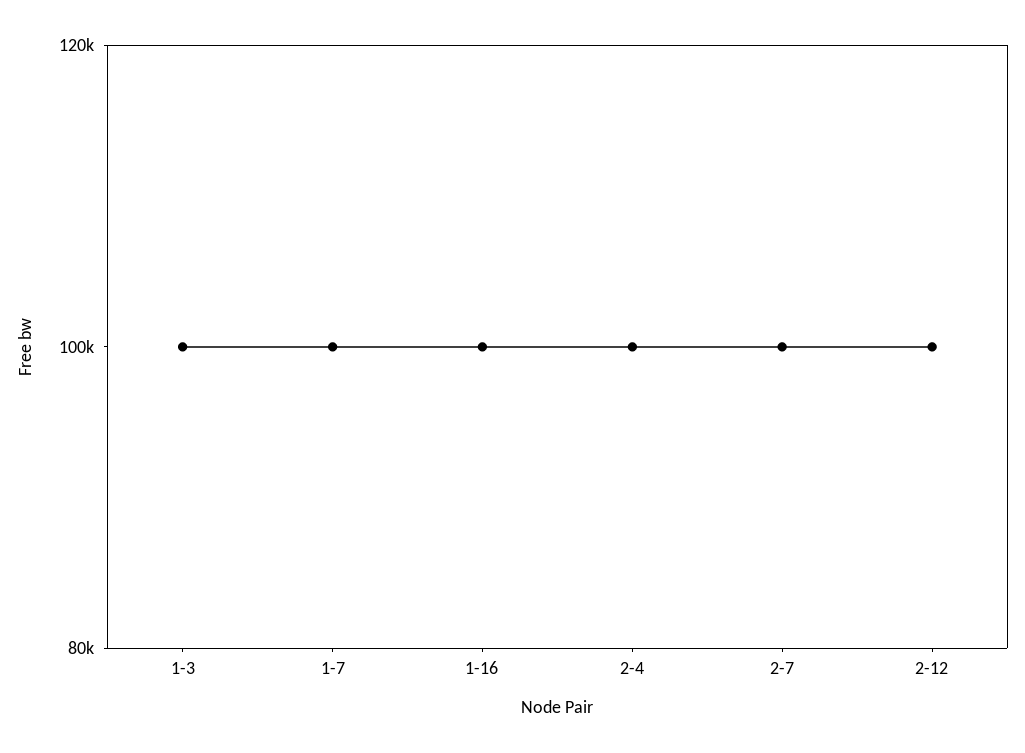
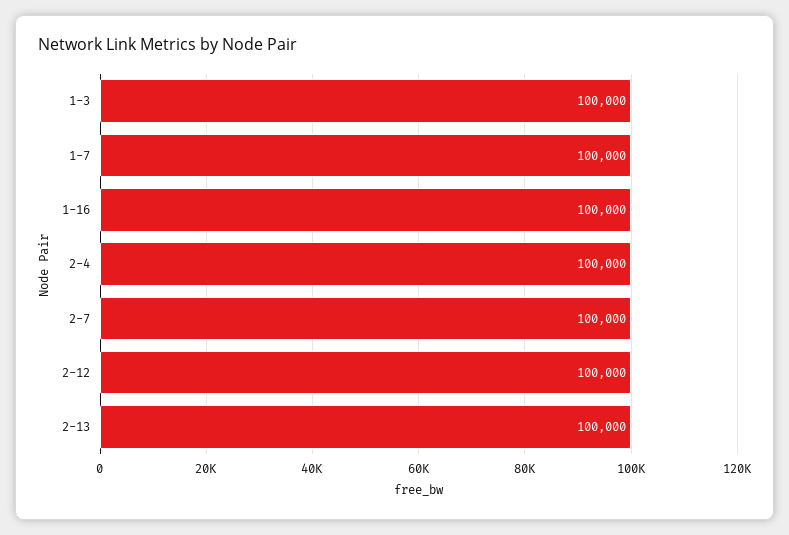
2-13: none -> 100000

